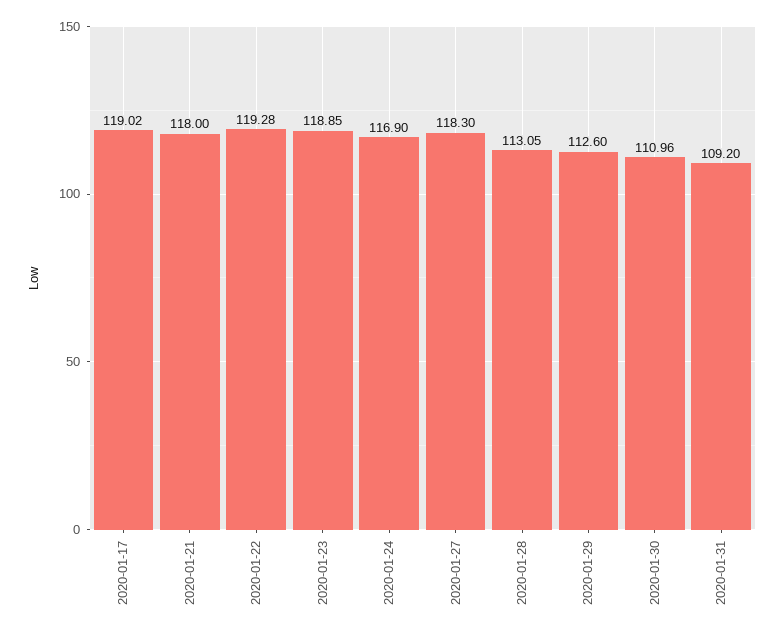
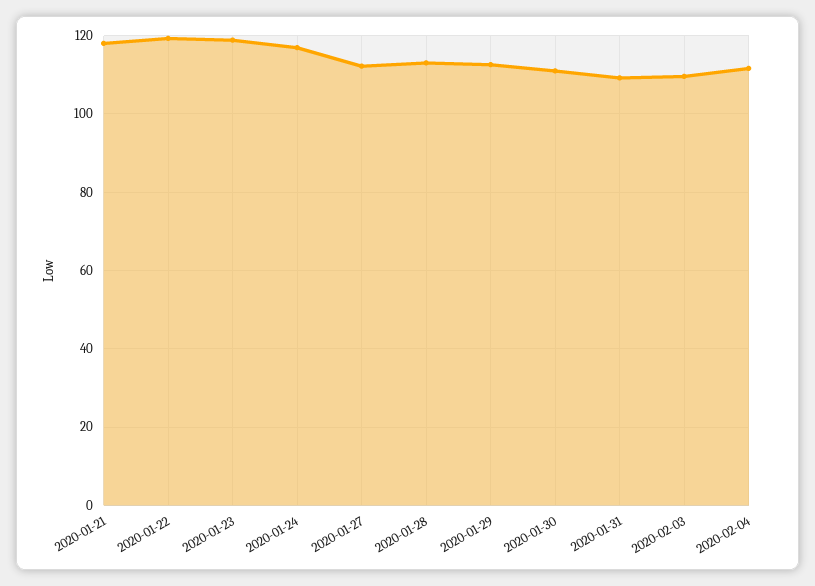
2020-01-17: 119.02 -> none
2020-01-27: 118.3 -> 112
2020-02-03: none -> 110
2020-02-04: none -> 112

